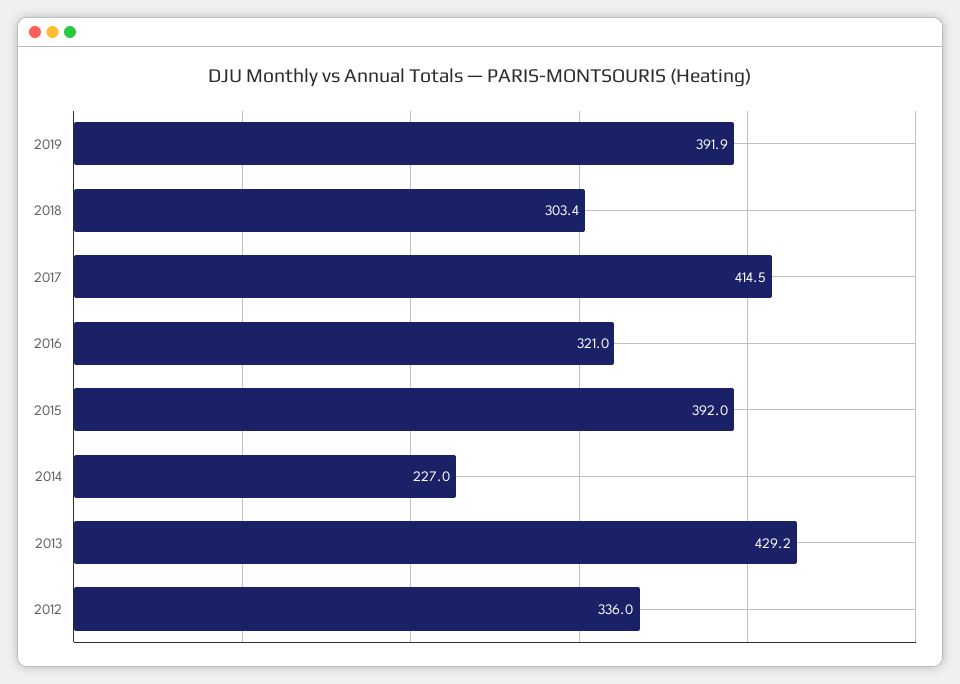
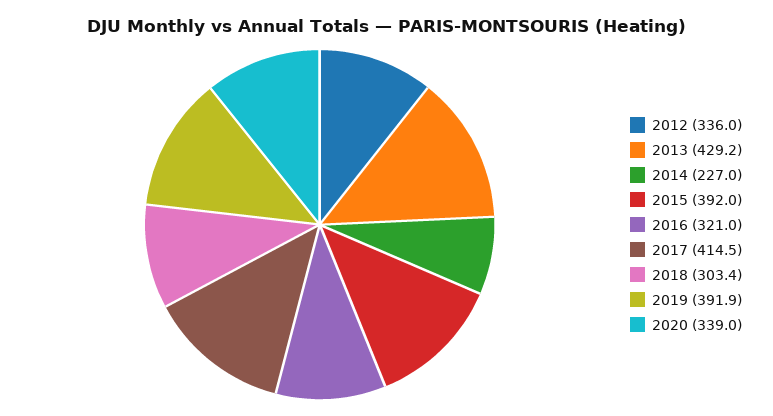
2020: none -> 339

